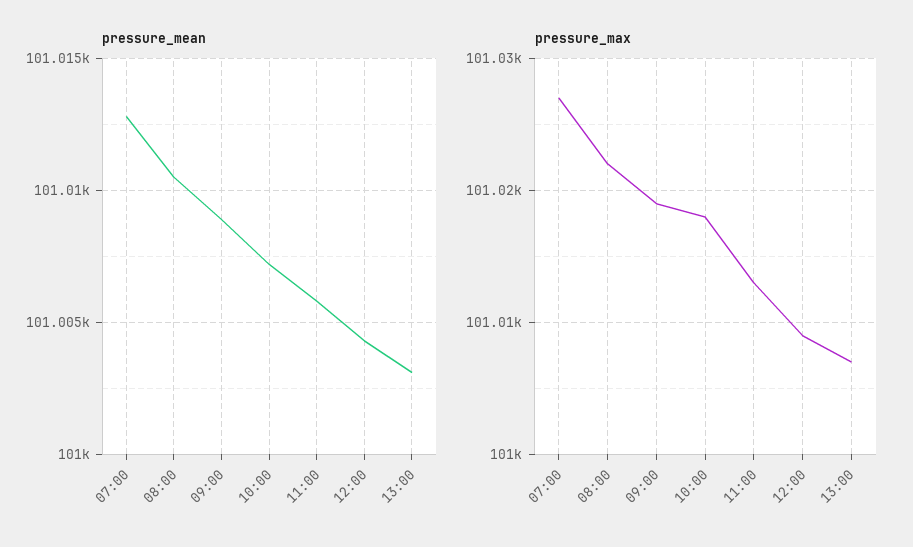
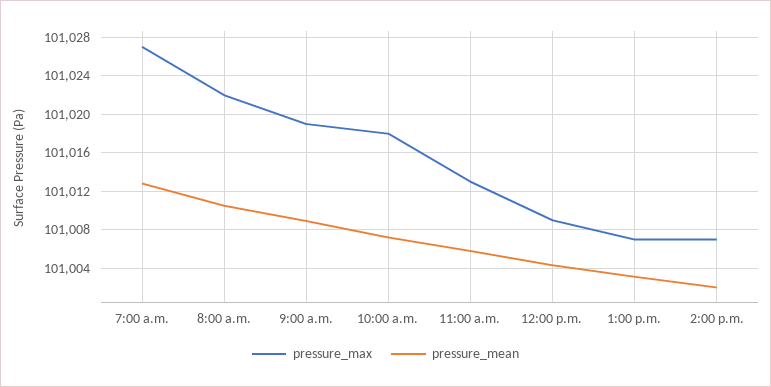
pressure_max, 2:00 p.m.: none -> 101007
pressure_mean, 2:00 p.m.: none -> 101002

